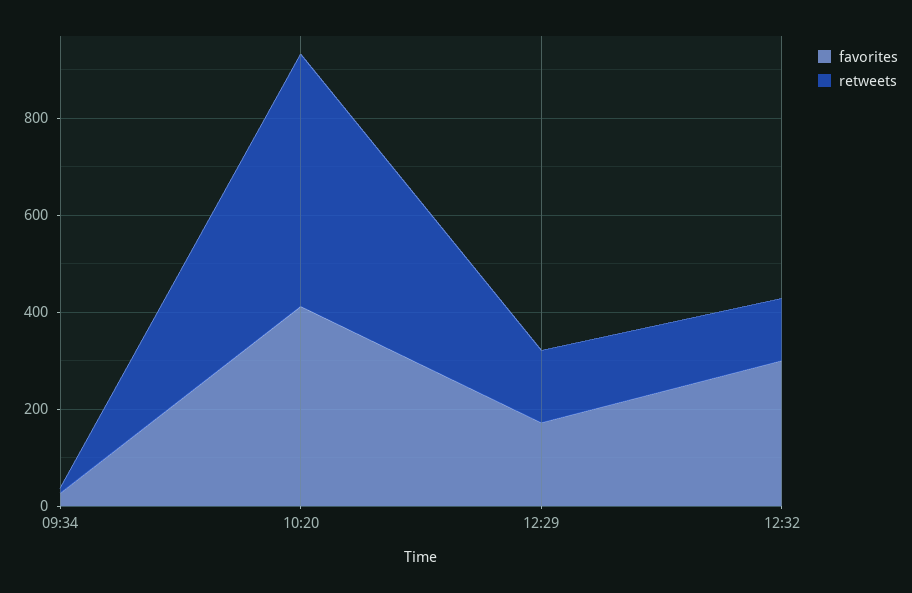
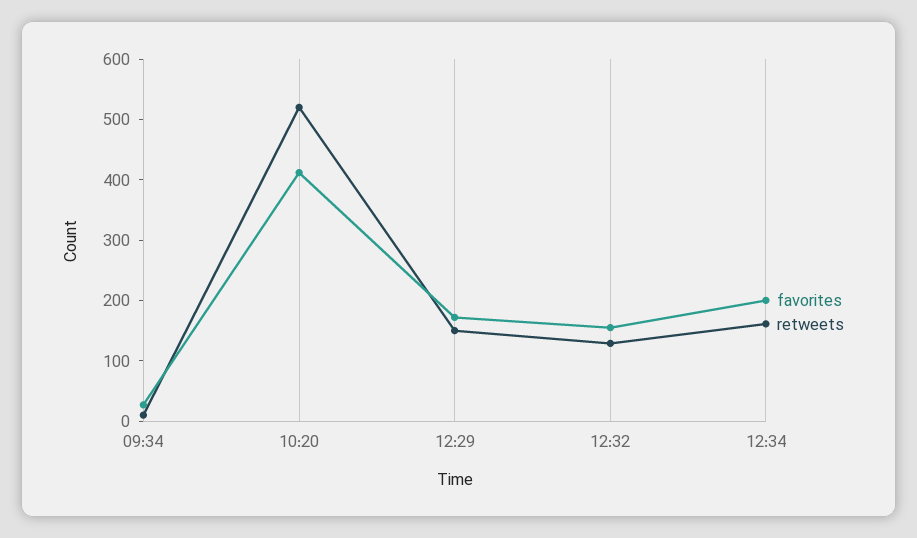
favorites, 12:32: 300 -> 160
favorites, 12:34: none -> 200
retweets, 12:34: none -> 160

